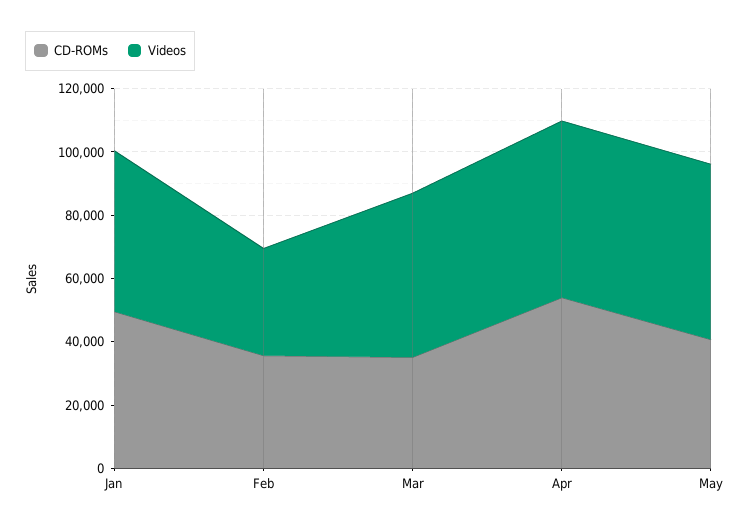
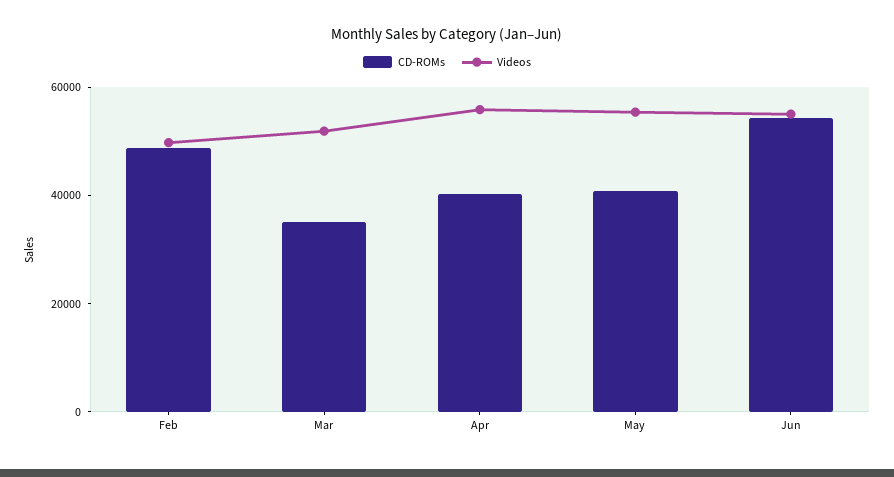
CD-ROMs, Jan: 50000 -> none
Videos, Jan: 50000 -> none
CD-ROMs, Feb: 35000 -> 50000
Videos, Feb: 35000 -> 50000
CD-ROMs, Apr: 55000 -> 40000
CD-ROMs, Jun: none -> 55000
Videos, Jun: none -> 55000

